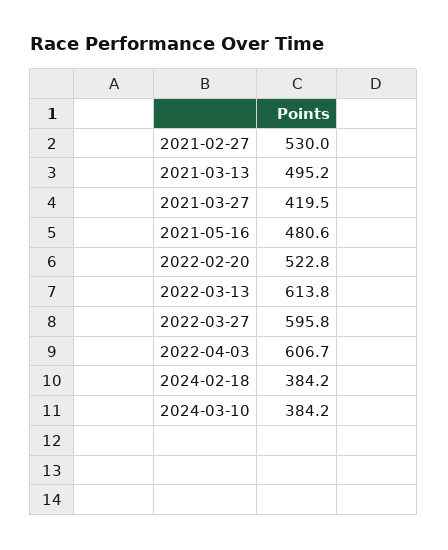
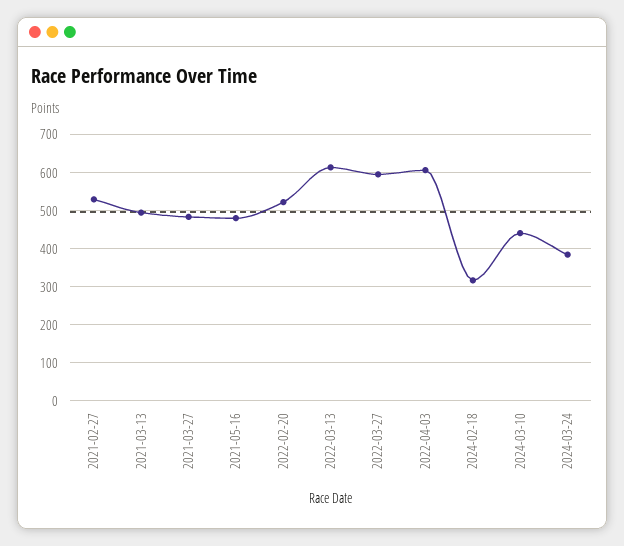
2021-03-27: 419.5 -> 480
2024-02-18: 384.2 -> 320
2024-03-10: 384.2 -> 440
2024-03-24: none -> 380

